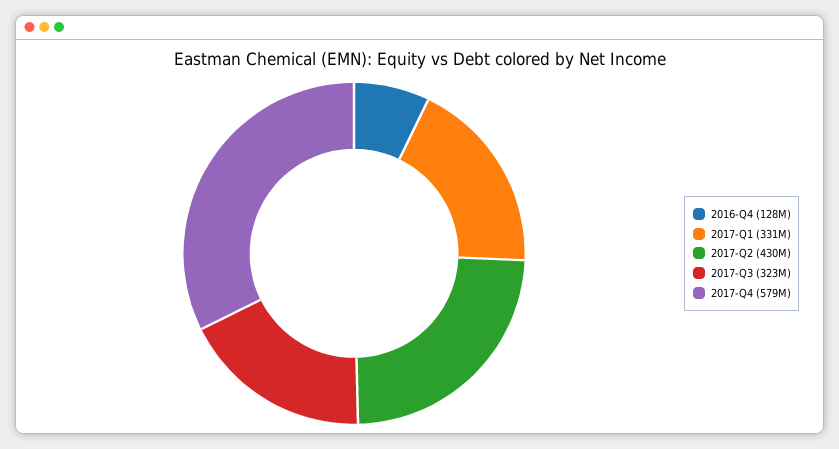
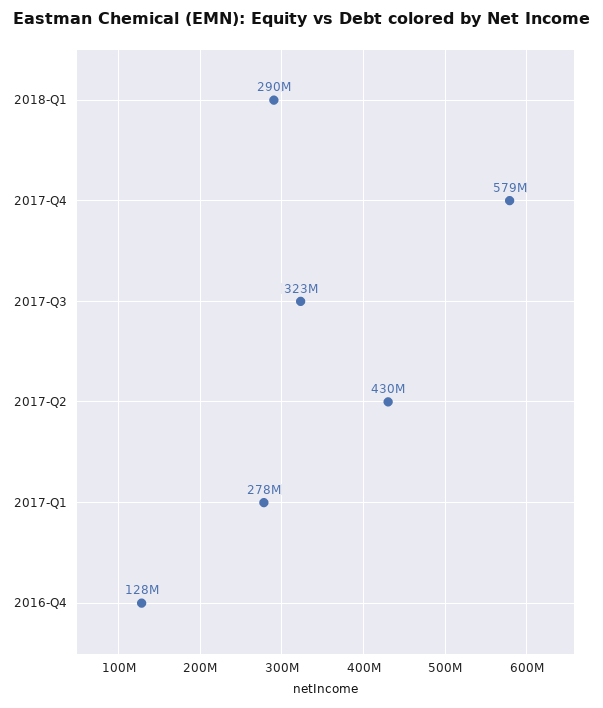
2017-Q1: 331000000 -> 278000000
2018-Q1: none -> 290000000

